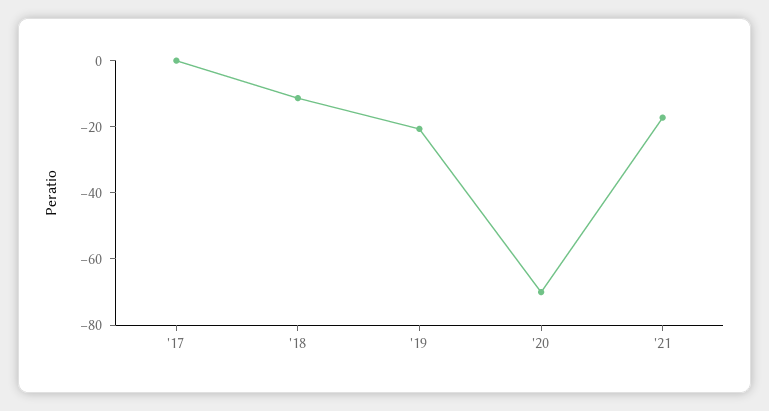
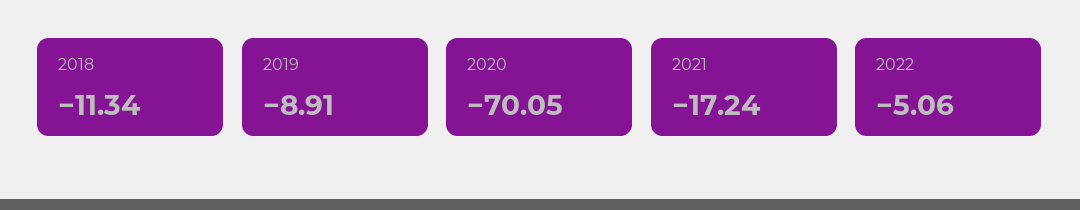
'17: 0 -> none
'19: -20 -> -8.91
2022: none -> -5.06

